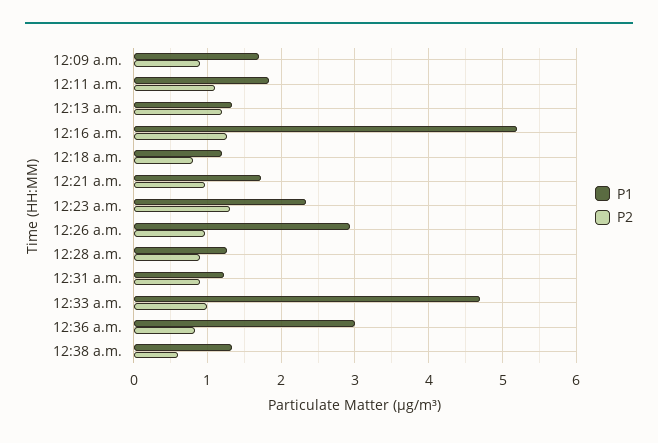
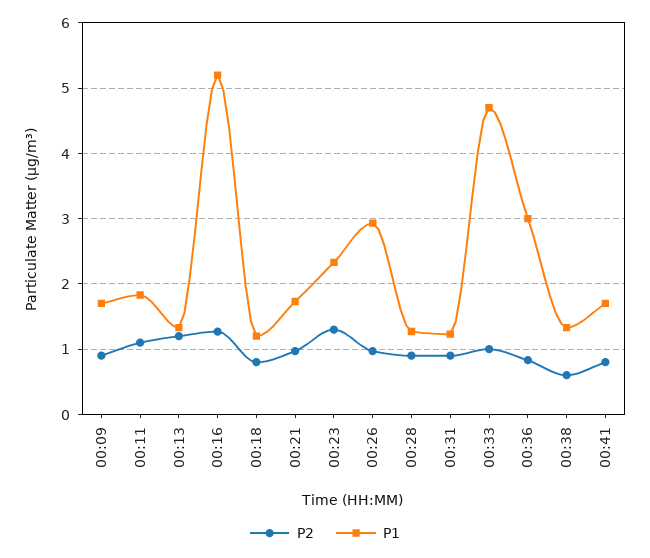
P2, 00:41: none -> 0.8
P1, 00:41: none -> 1.7

